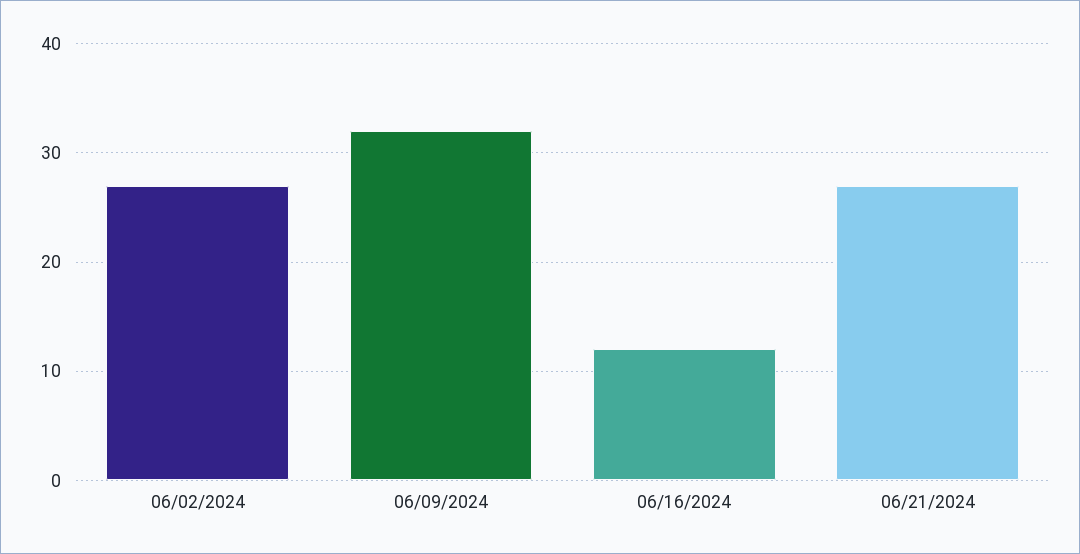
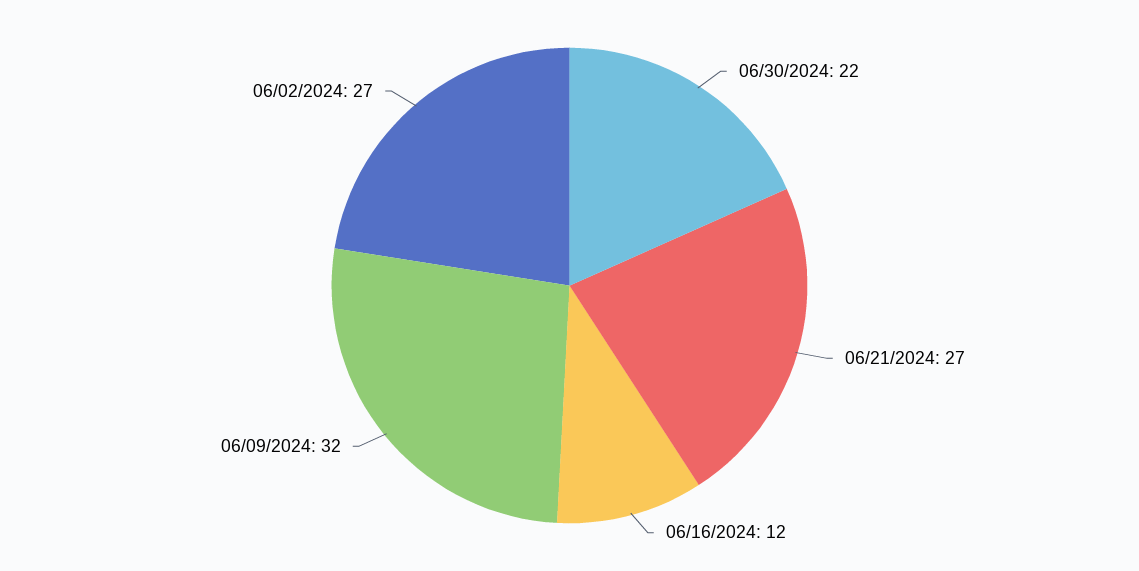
06/30/2024: none -> 22

